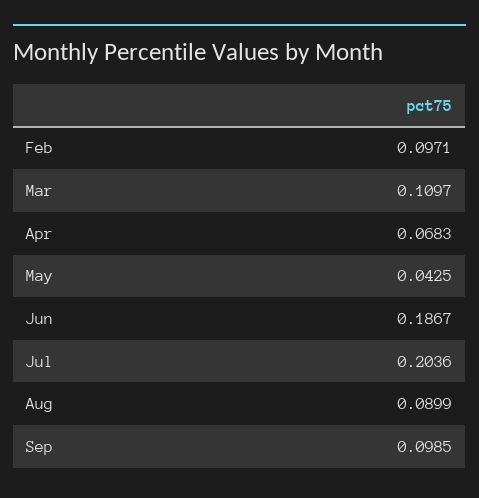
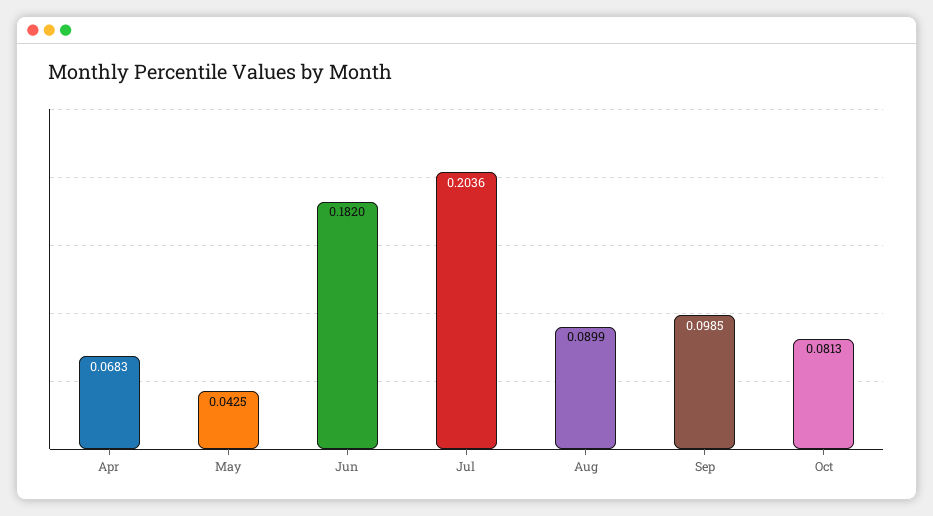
Feb: 0.0971 -> none
Mar: 0.1097 -> none
Jun: 0.1867 -> 0.182
Oct: none -> 0.0813

